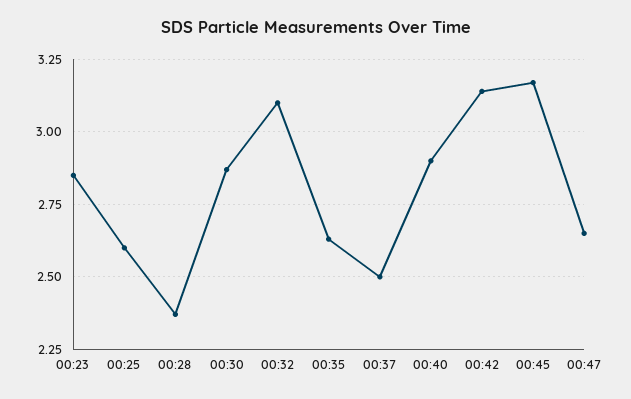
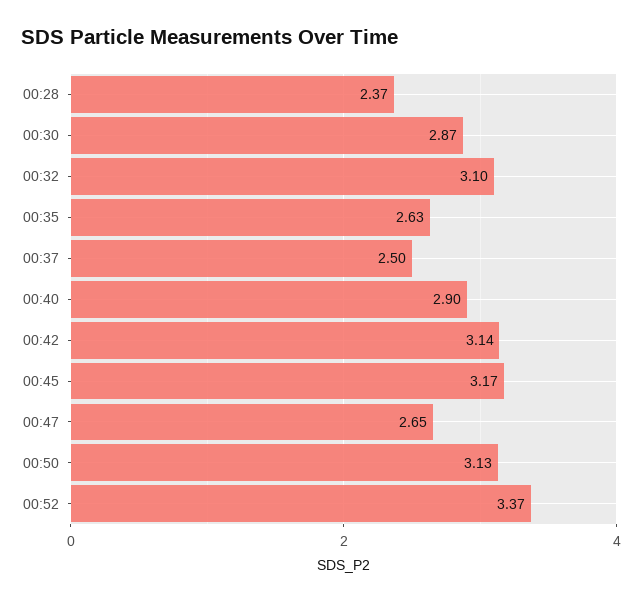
00:23: 2.85 -> none
00:25: 2.6 -> none
00:50: none -> 3.13
00:52: none -> 3.37

